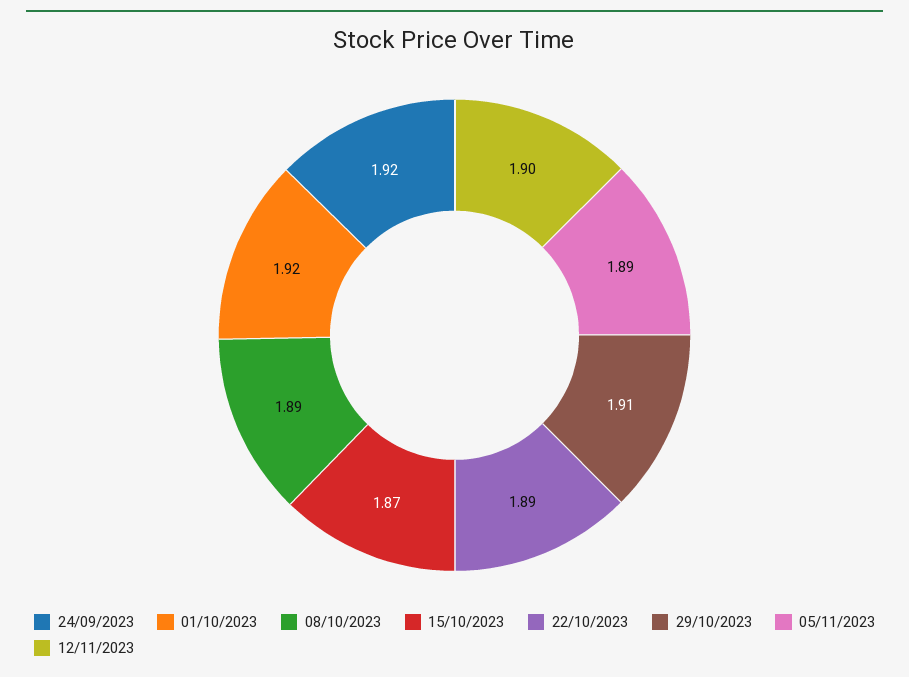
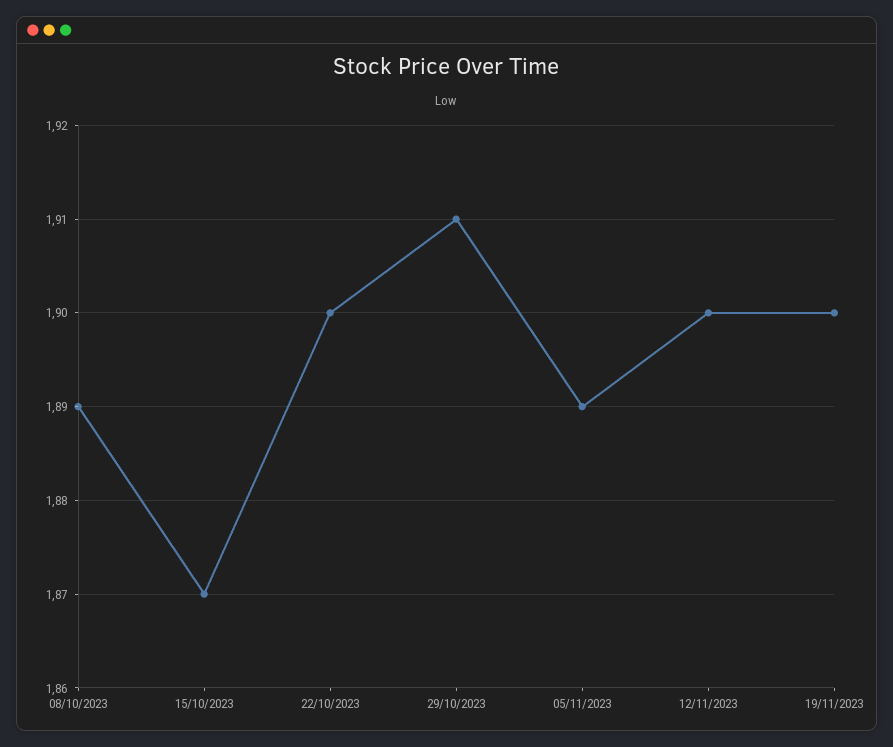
24/09/2023: 1.92 -> none
01/10/2023: 1.92 -> none
22/10/2023: 1.89 -> 1.9
19/11/2023: none -> 1.9

